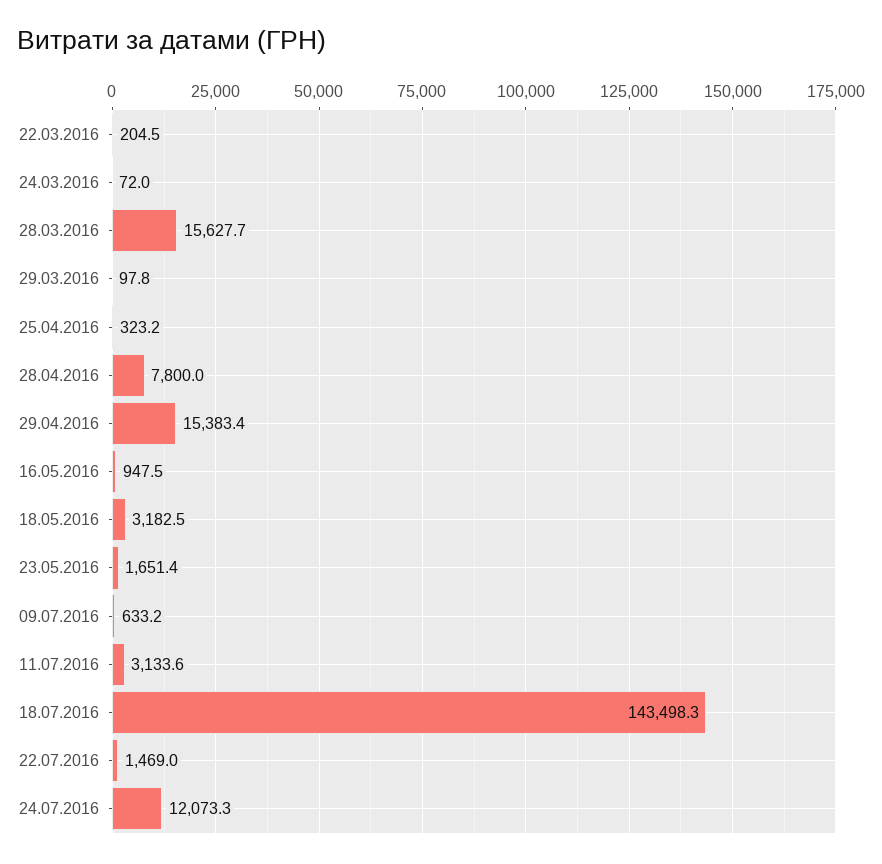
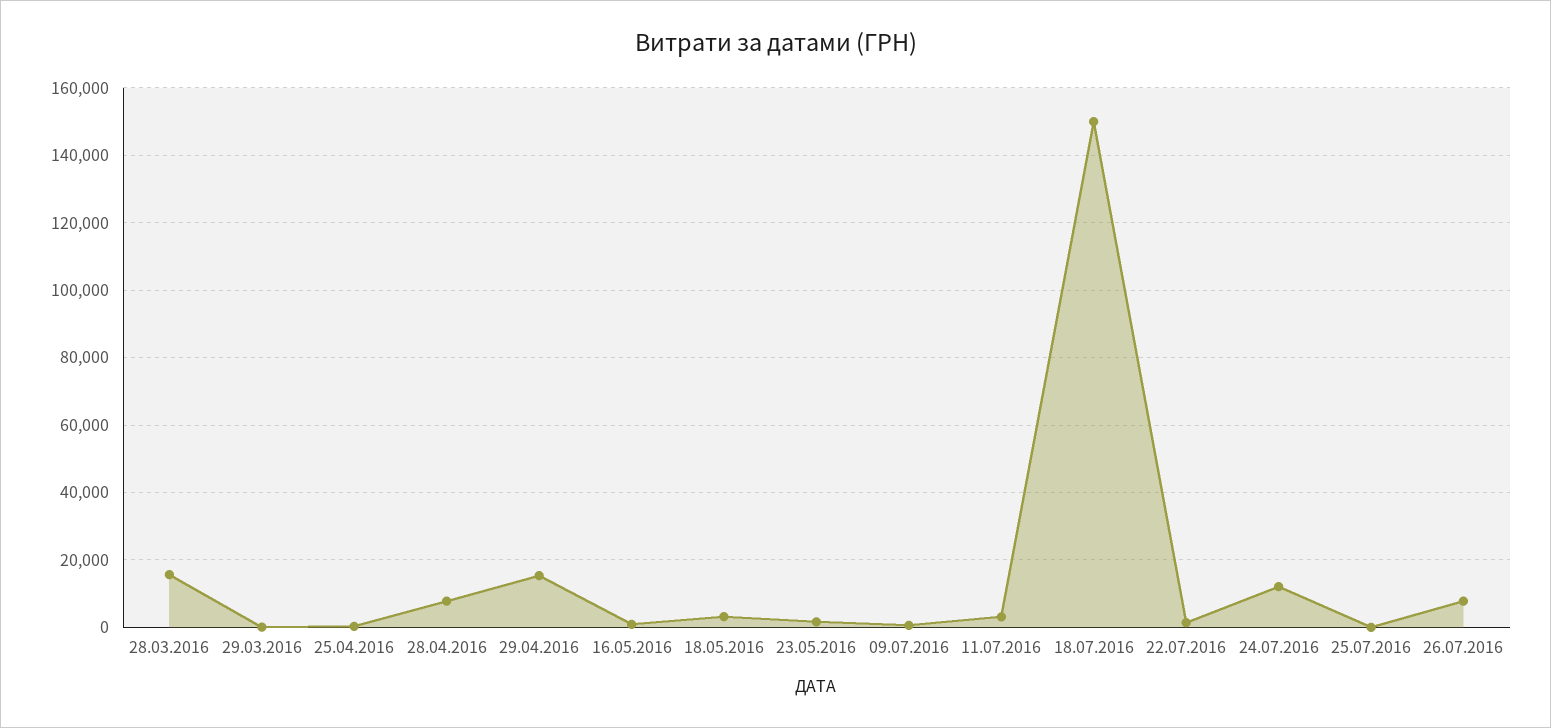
22.03.2016: 204.5 -> none
24.03.2016: 72 -> none
18.07.2016: 143498.3 -> 150000
25.07.2016: none -> 0
26.07.2016: none -> 8000

